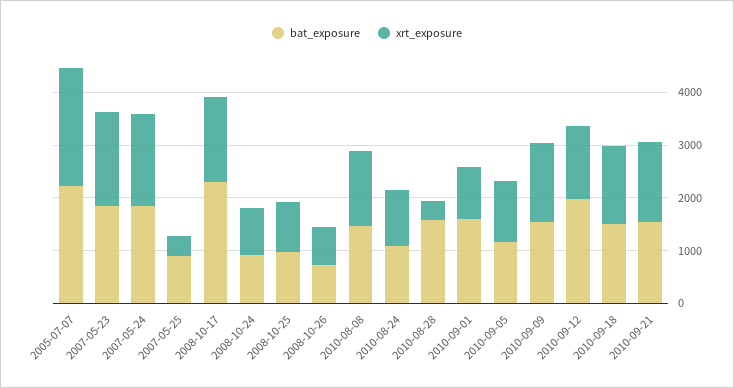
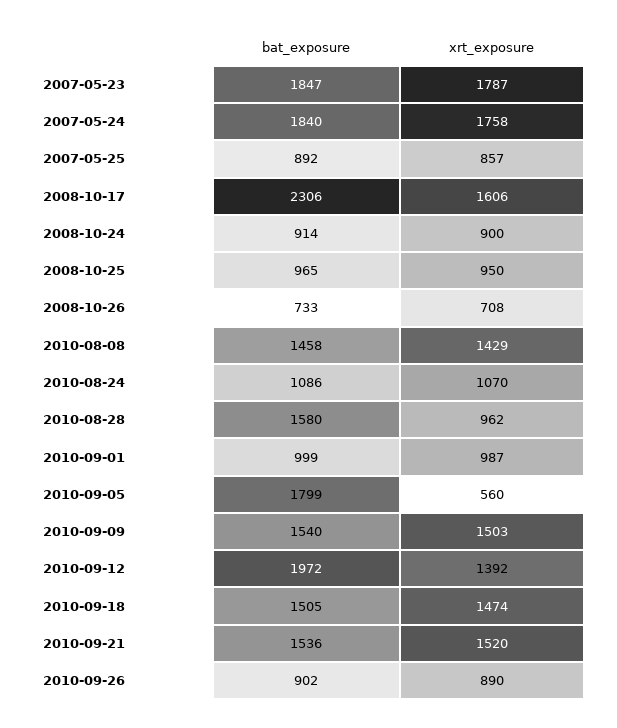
bat_exposure, 2005-07-07: 2200 -> none
xrt_exposure, 2005-07-07: 2200 -> none
xrt_exposure, 2007-05-25: 400 -> 857
xrt_exposure, 2010-08-28: 400 -> 962
bat_exposure, 2010-09-01: 1600 -> 999
bat_exposure, 2010-09-05: 1200 -> 1799
xrt_exposure, 2010-09-05: 1200 -> 560
bat_exposure, 2010-09-26: none -> 902
xrt_exposure, 2010-09-26: none -> 890

